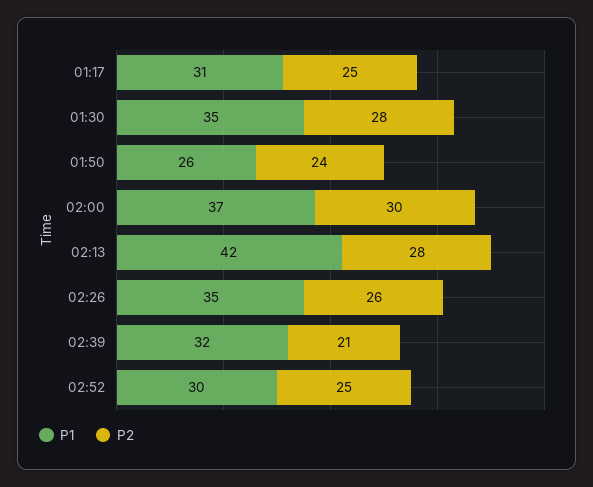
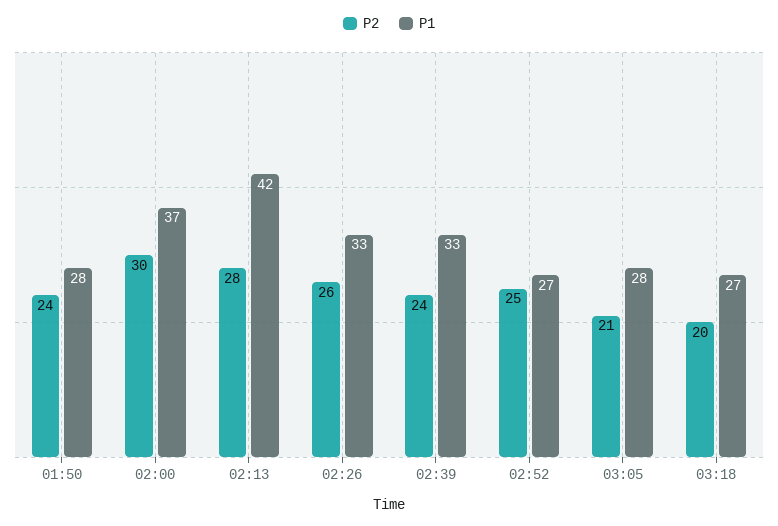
P1, 01:17: 31 -> none
P2, 01:17: 25 -> none
P1, 01:30: 35 -> none
P2, 01:30: 28 -> none
P1, 01:50: 26 -> 28
P1, 02:26: 35 -> 33
P1, 02:39: 32 -> 33
P2, 02:39: 21 -> 24
P1, 02:52: 30 -> 27
P2, 03:05: none -> 21
P1, 03:05: none -> 28
P2, 03:18: none -> 20
P1, 03:18: none -> 27

